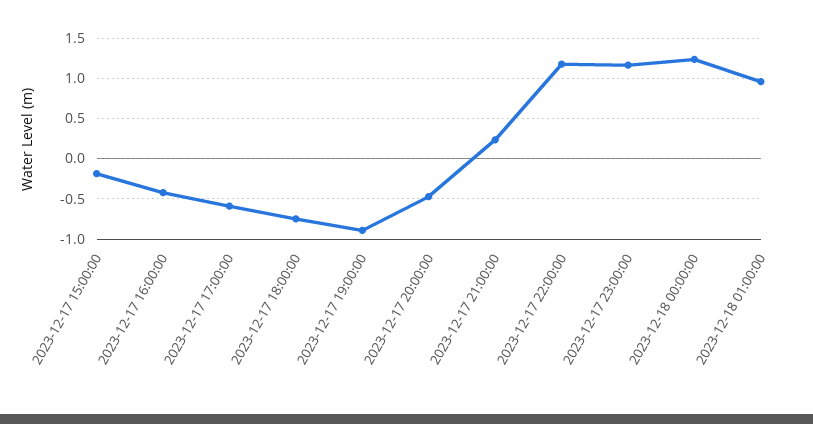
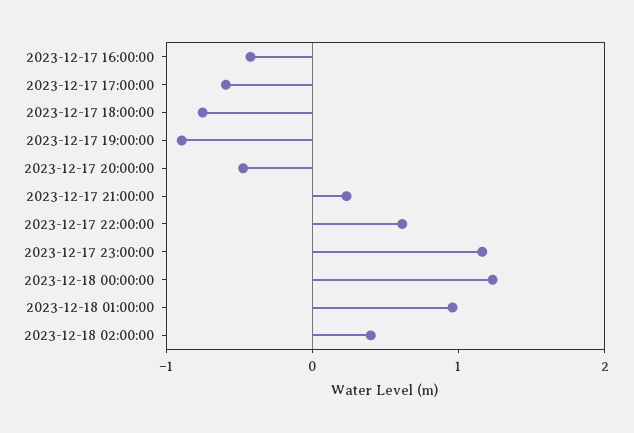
2023-12-17 15:00:00: -0.2 -> none
2023-12-17 22:00:00: 1.2 -> 0.6
2023-12-18 02:00:00: none -> 0.4

